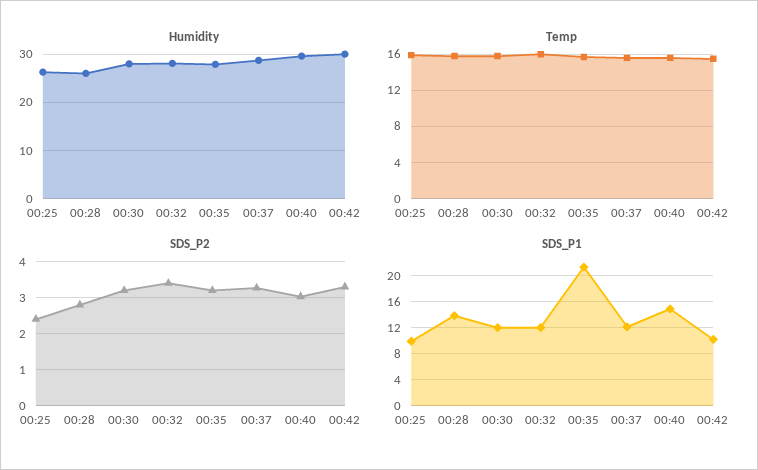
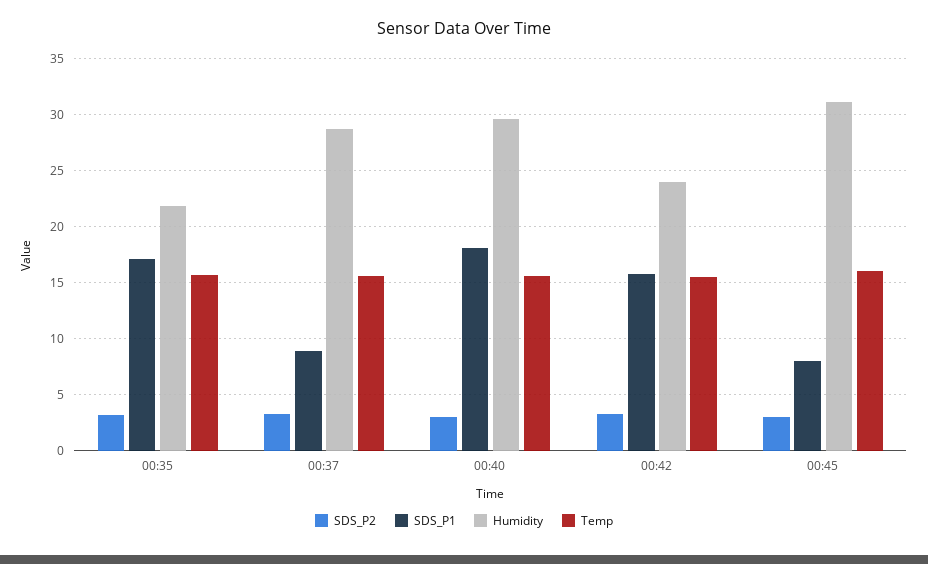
Humidity, 00:25: 26 -> none
Humidity, 00:28: 26 -> none
Humidity, 00:30: 28 -> none
Humidity, 00:32: 28 -> none
Humidity, 00:35: 28 -> 22
Humidity, 00:42: 30 -> 24
Temp, 00:25: 16 -> none
Temp, 00:28: 16 -> none
Temp, 00:30: 16 -> none
Temp, 00:32: 16 -> none
SDS_P2, 00:25: 2.4 -> none
SDS_P2, 00:28: 2.8 -> none
SDS_P2, 00:30: 3.2 -> none
SDS_P2, 00:32: 3.4 -> none
SDS_P1, 00:25: 10 -> none
SDS_P1, 00:28: 14 -> none
SDS_P1, 00:30: 12 -> none
SDS_P1, 00:32: 12 -> none
SDS_P1, 00:35: 21 -> 17
SDS_P1, 00:37: 12 -> 9
SDS_P1, 00:40: 15 -> 18
SDS_P1, 00:42: 10 -> 16
SDS_P2, 00:45: none -> 3
SDS_P1, 00:45: none -> 8
Humidity, 00:45: none -> 31
Temp, 00:45: none -> 16

